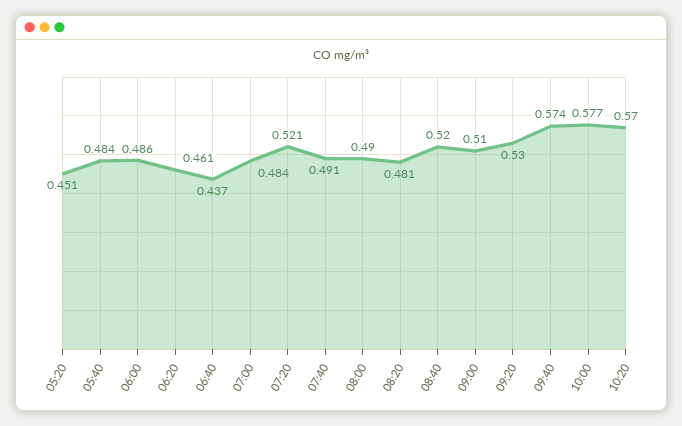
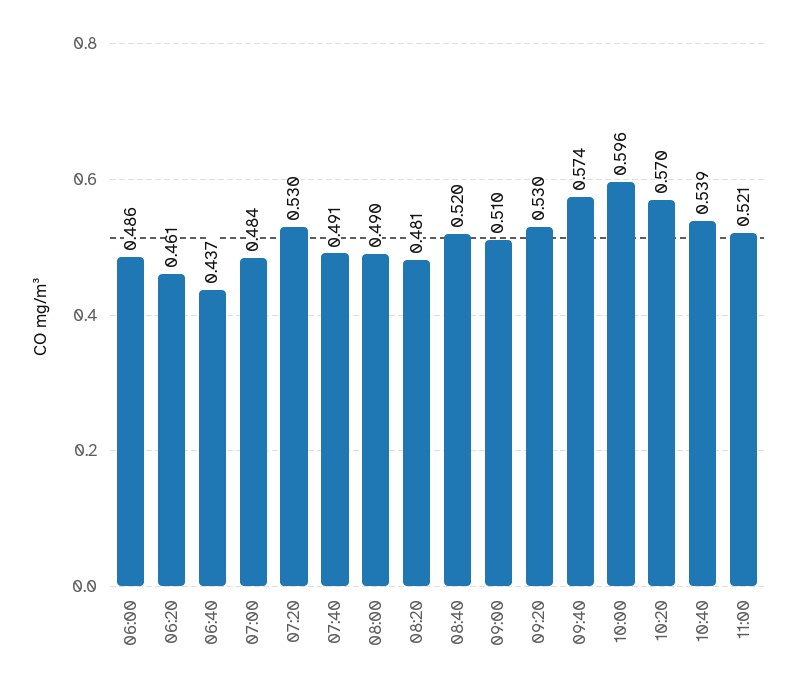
05:20: 0.451 -> none
05:40: 0.484 -> none
07:20: 0.521 -> 0.53
10:00: 0.577 -> 0.596
10:40: none -> 0.539
11:00: none -> 0.521

